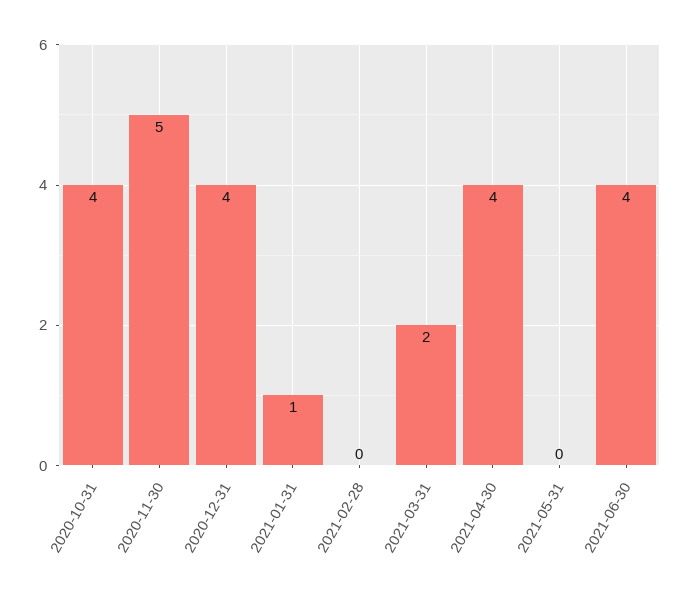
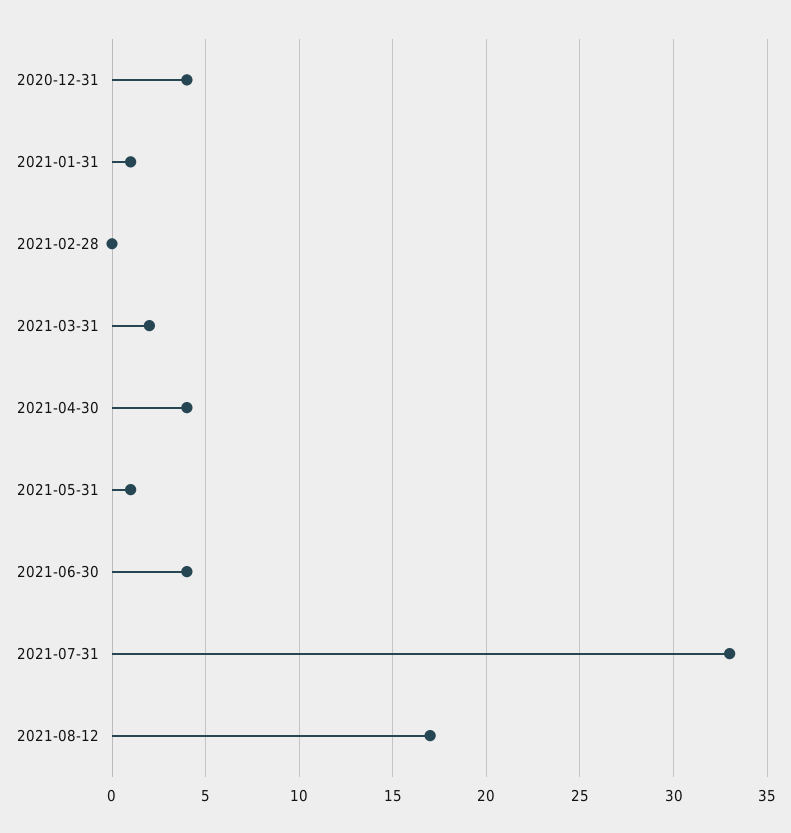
2020-10-31: 4 -> none
2020-11-30: 5 -> none
2021-05-31: 0 -> 1
2021-07-31: none -> 33
2021-08-12: none -> 17

